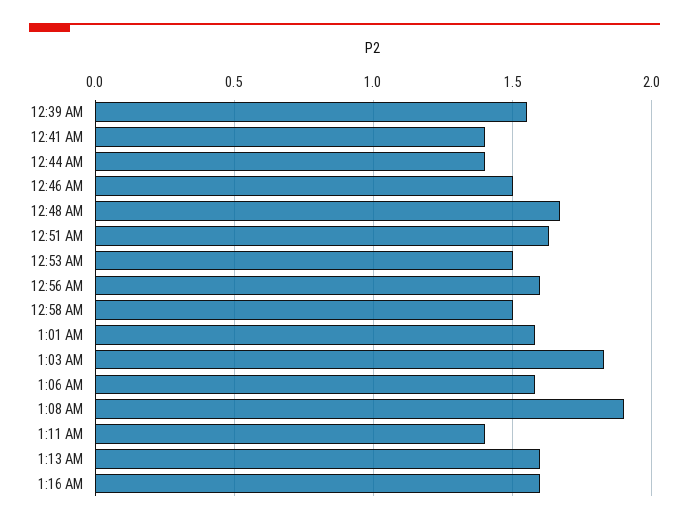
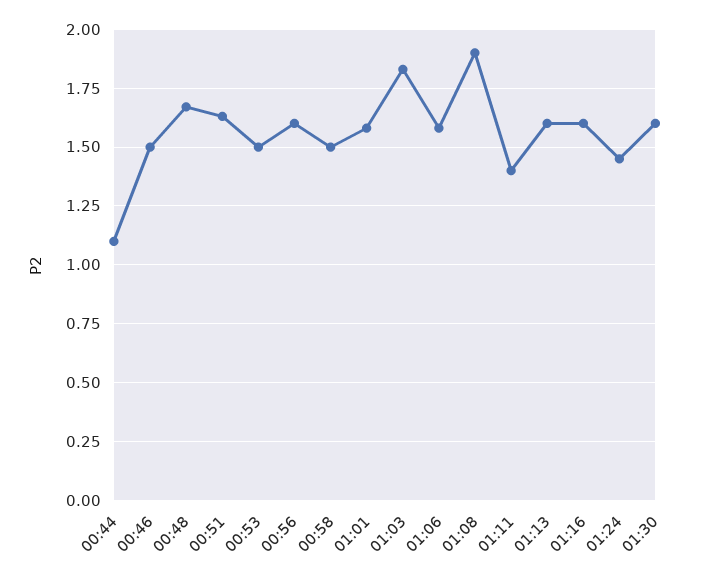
12:39 AM: 1.55 -> none
12:41 AM: 1.4 -> none
12:44 AM: 1.4 -> 1.1
01:24: none -> 1.45
01:30: none -> 1.6

